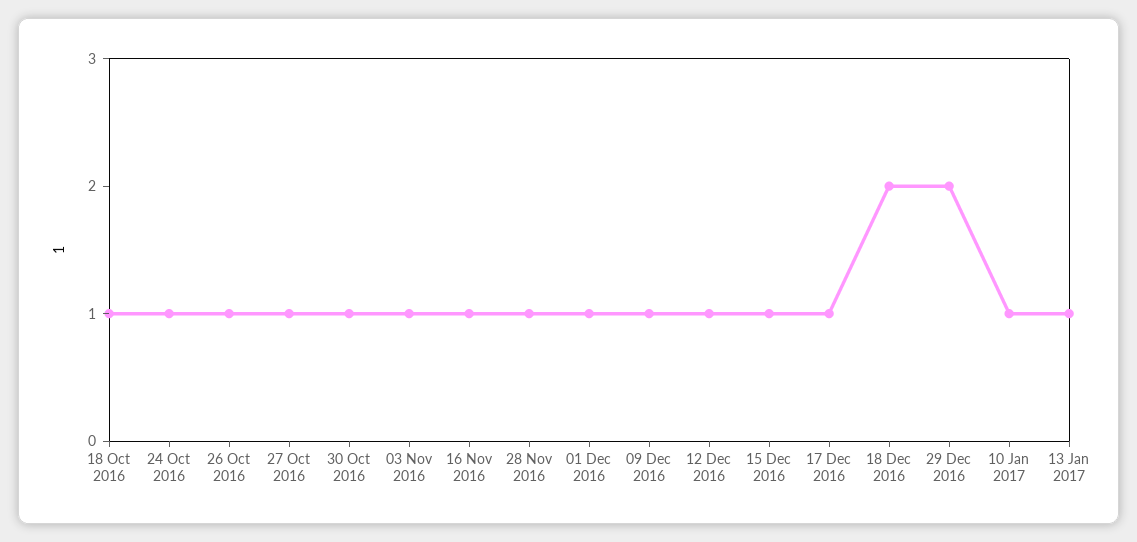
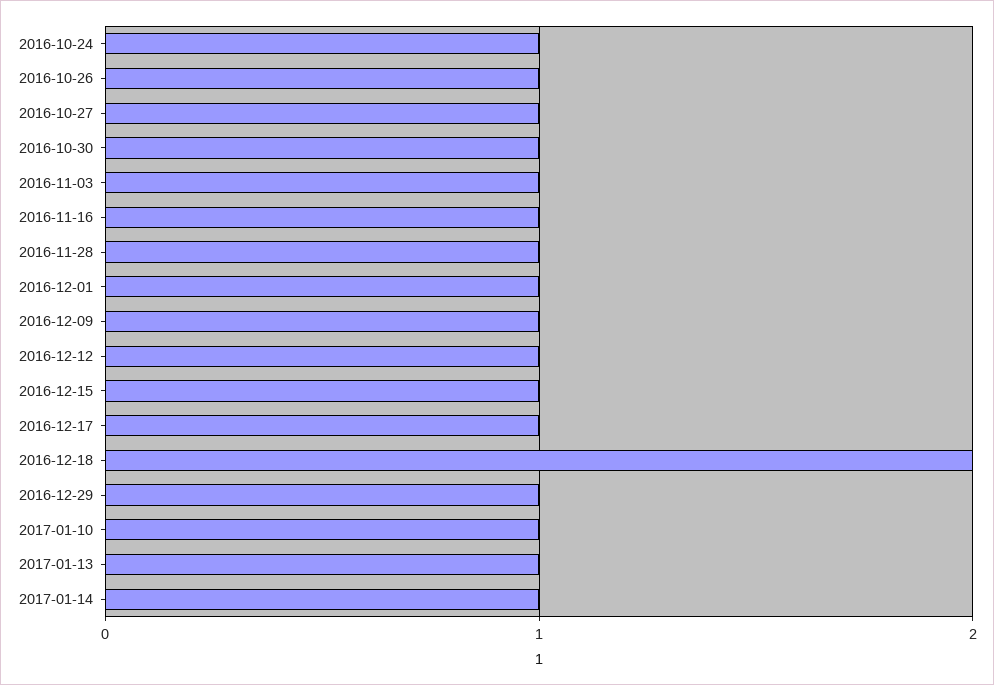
18 Oct 2016: 1 -> none
29 Dec 2016: 2 -> 1
2017-01-14: none -> 1

